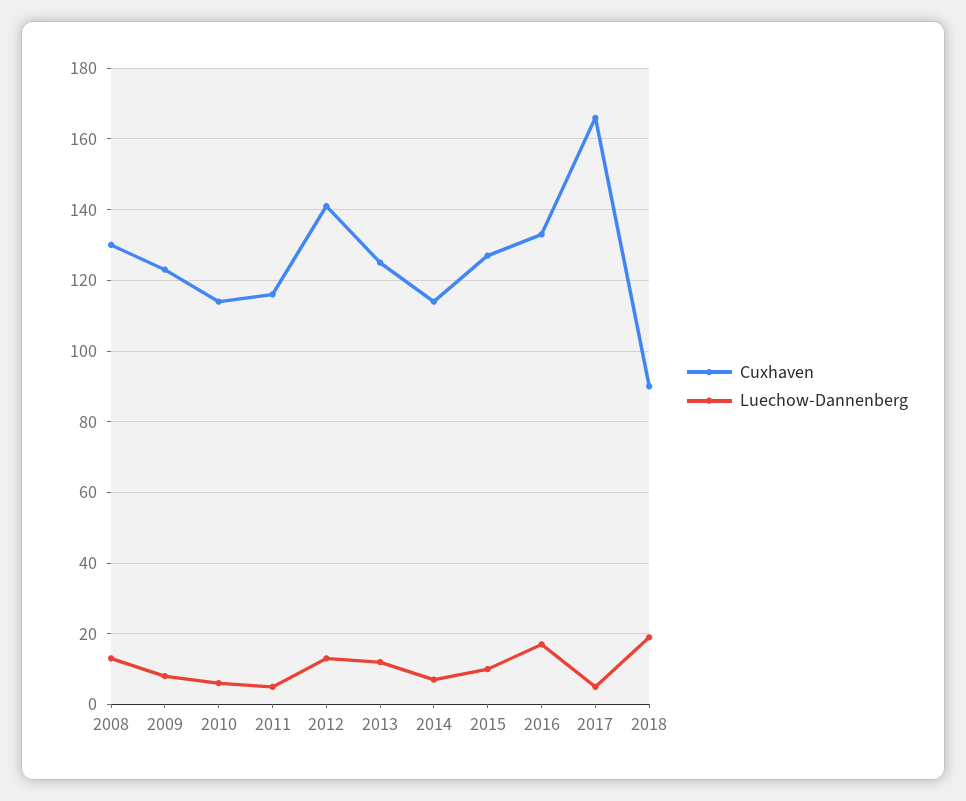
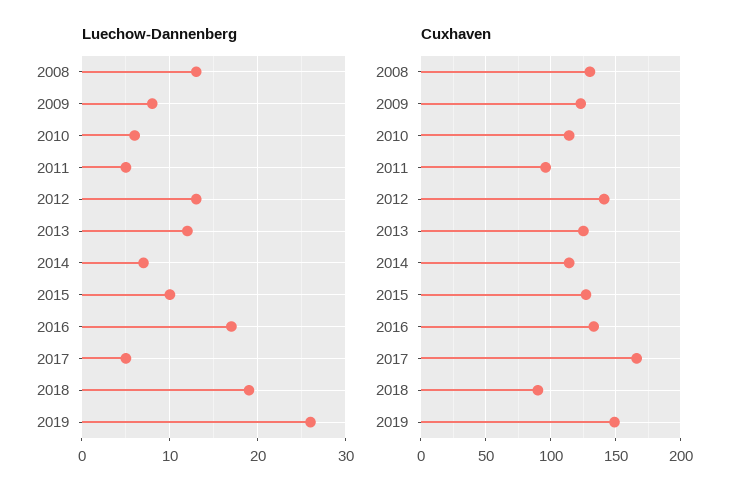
Cuxhaven, 2011: 115 -> 95
Luechow-Dannenberg, 2019: none -> 26
Cuxhaven, 2019: none -> 150

